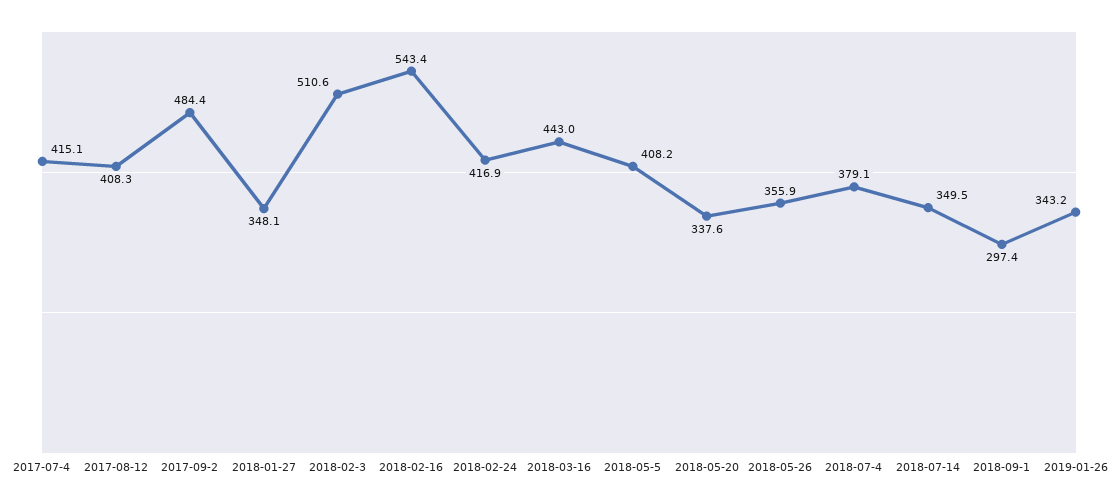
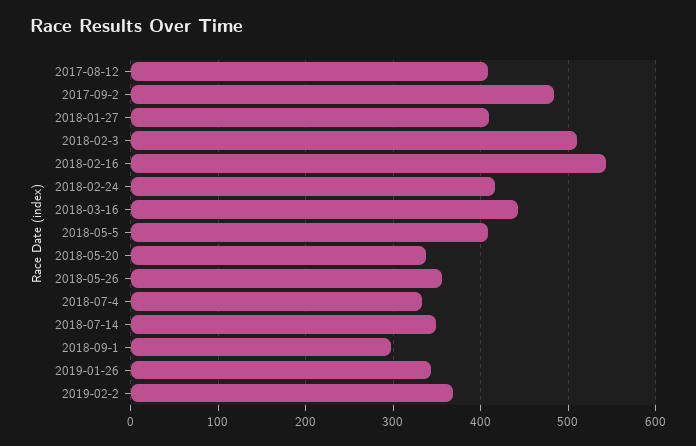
2017-07-4: 415.1 -> none
2018-01-27: 348.1 -> 410
2018-07-4: 379.1 -> 330
2019-02-2: none -> 370

